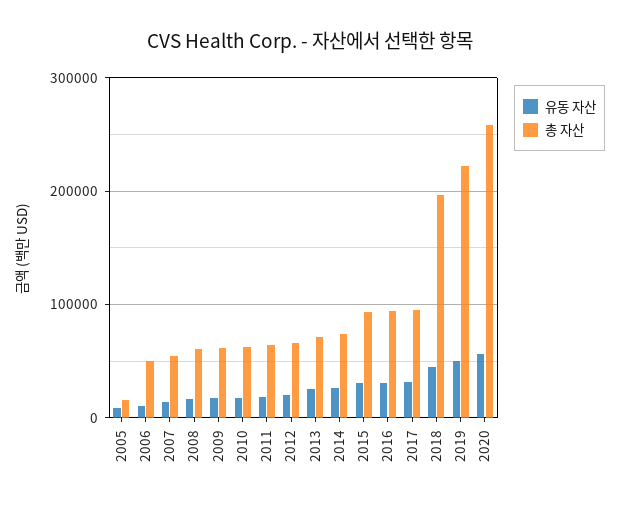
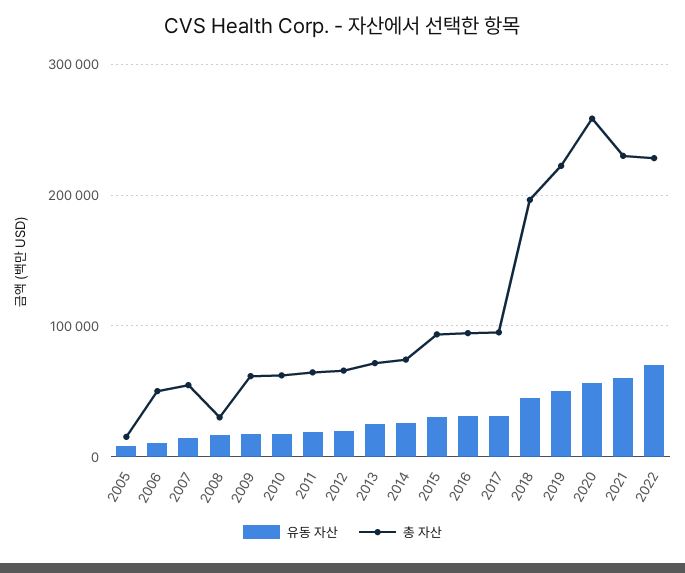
총 자산, 2008: 60000 -> 30000
유동 자산, 2021: none -> 60000
총 자산, 2021: none -> 230000
유동 자산, 2022: none -> 70000
총 자산, 2022: none -> 230000

